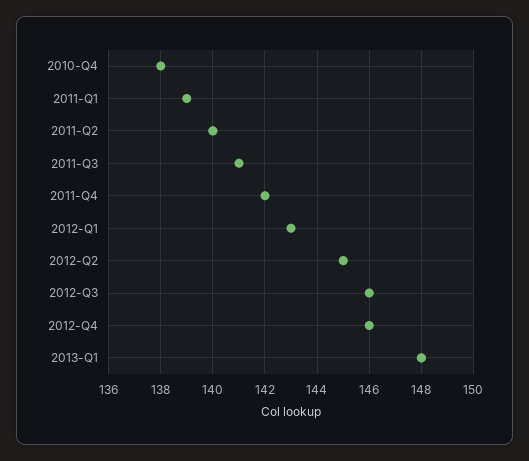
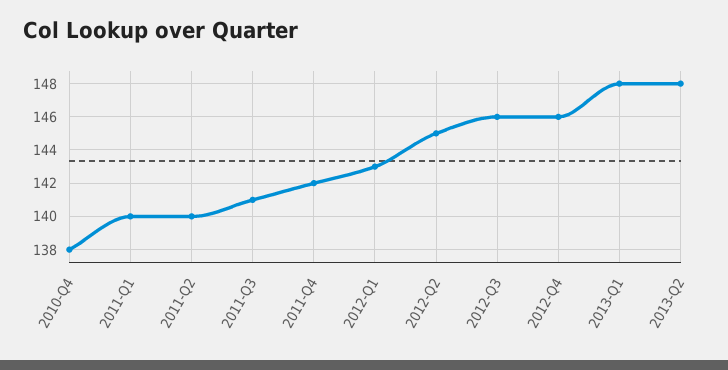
2011-Q1: 139 -> 140
2013-Q2: none -> 148

